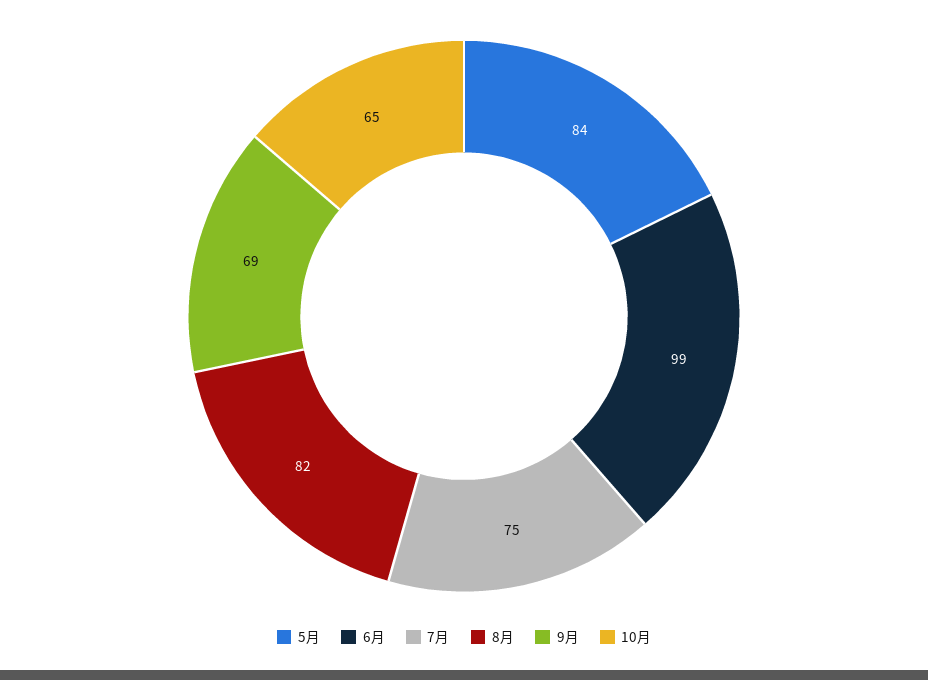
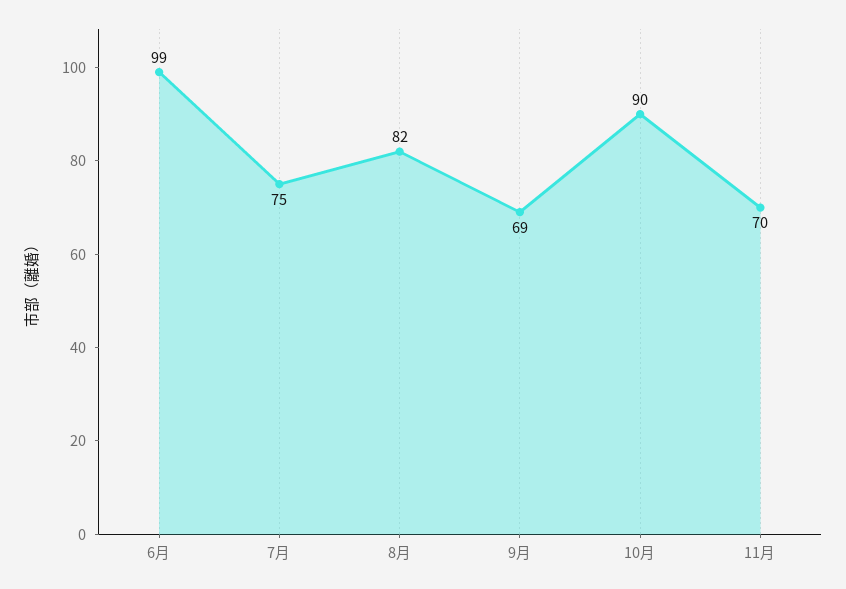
5月: 84 -> none
10月: 65 -> 90
11月: none -> 70

